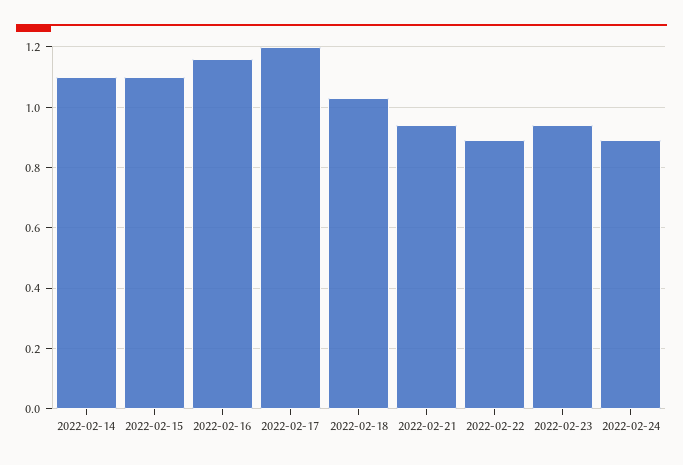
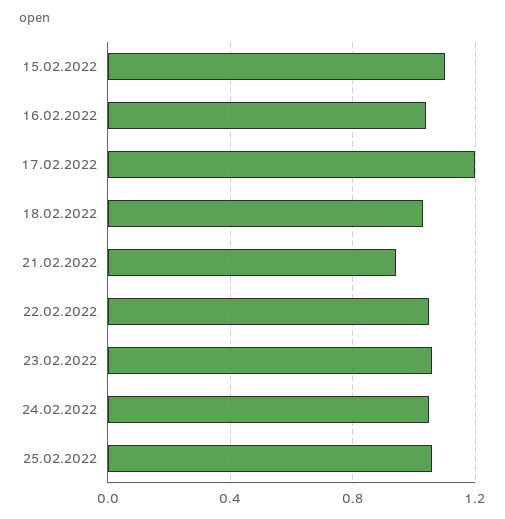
2022-02-14: 1.1 -> none
2022-02-16: 1.15 -> 1.05
2022-02-22: 0.9 -> 1.05
2022-02-23: 0.95 -> 1.05
2022-02-24: 0.9 -> 1.05
25.02.2022: none -> 1.05

